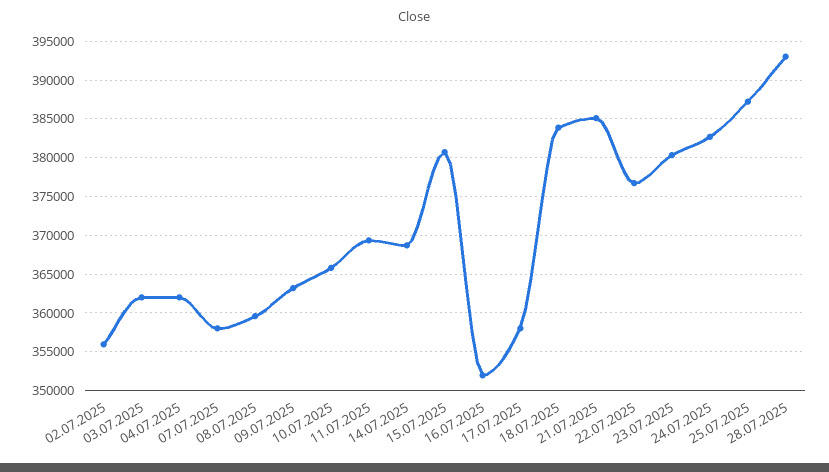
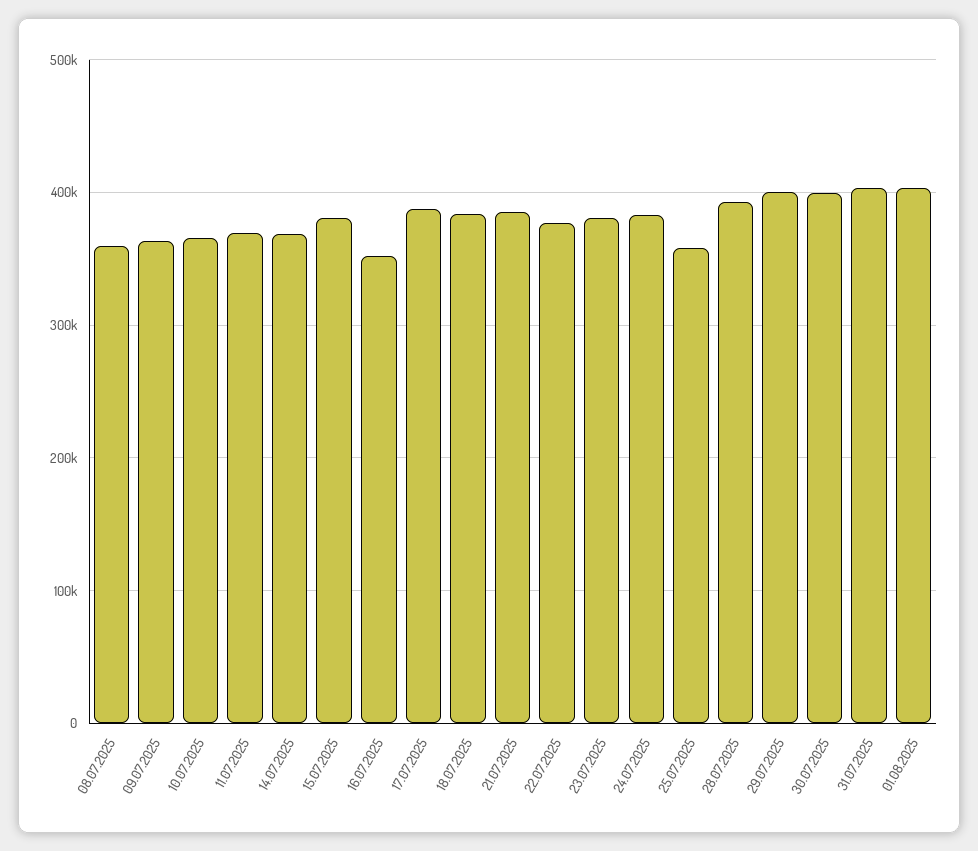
02.07.2025: 356000 -> none
03.07.2025: 362000 -> none
04.07.2025: 362000 -> none
07.07.2025: 358000 -> none
17.07.2025: 358000 -> 390000
25.07.2025: 387000 -> 360000
29.07.2025: none -> 400000
30.07.2025: none -> 400000
31.07.2025: none -> 400000
01.08.2025: none -> 400000

